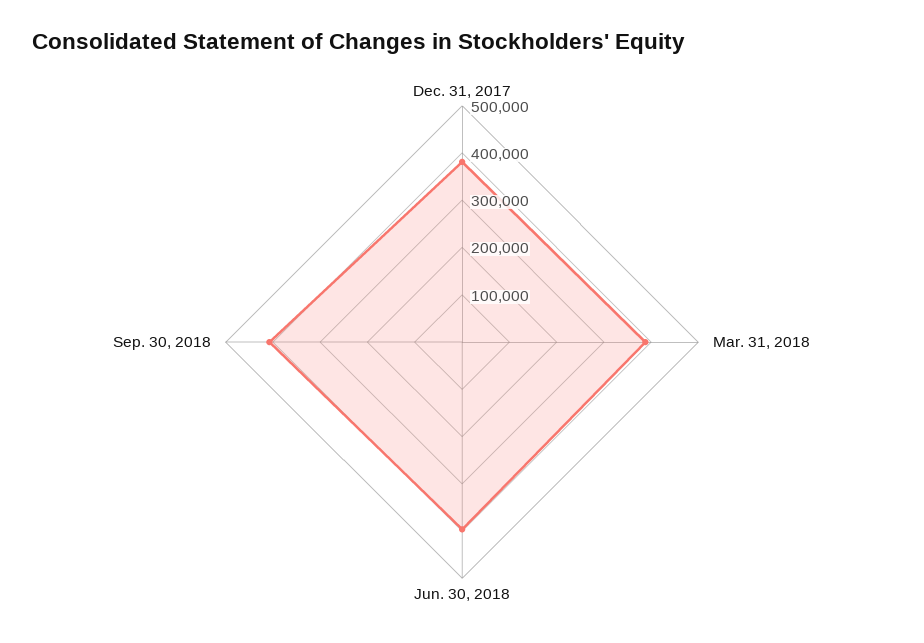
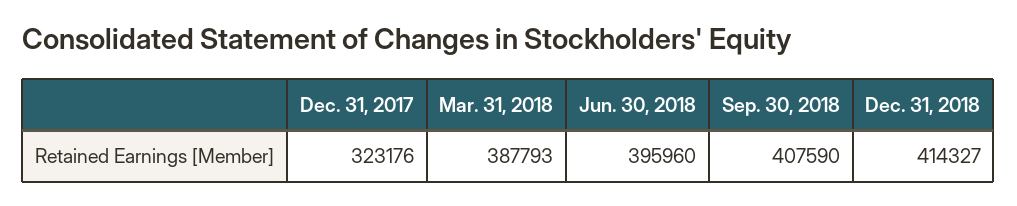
Dec. 31, 2017: 380000 -> 323176
Dec. 31, 2018: none -> 414327

